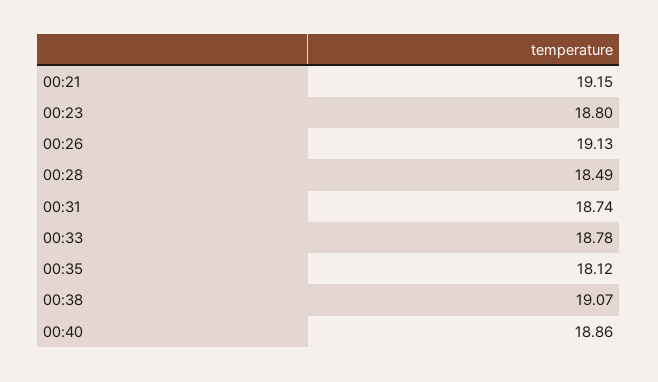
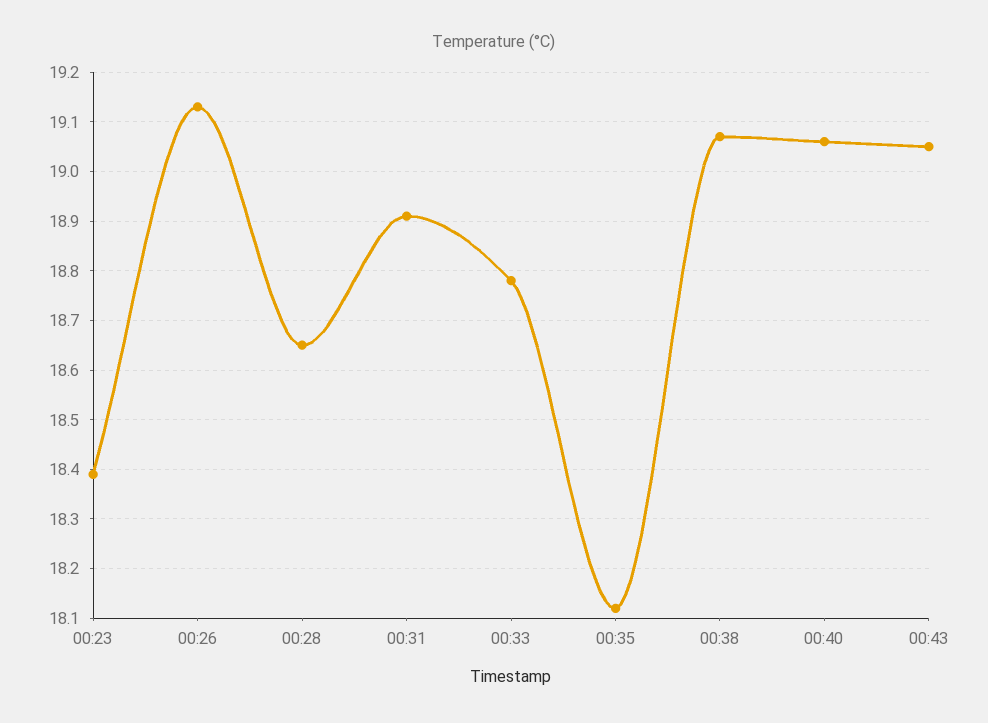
00:21: 19.15 -> none
00:23: 18.8 -> 18.4
00:28: 18.49 -> 18.65
00:31: 18.74 -> 18.9
00:40: 18.86 -> 19.05
00:43: none -> 19.05

